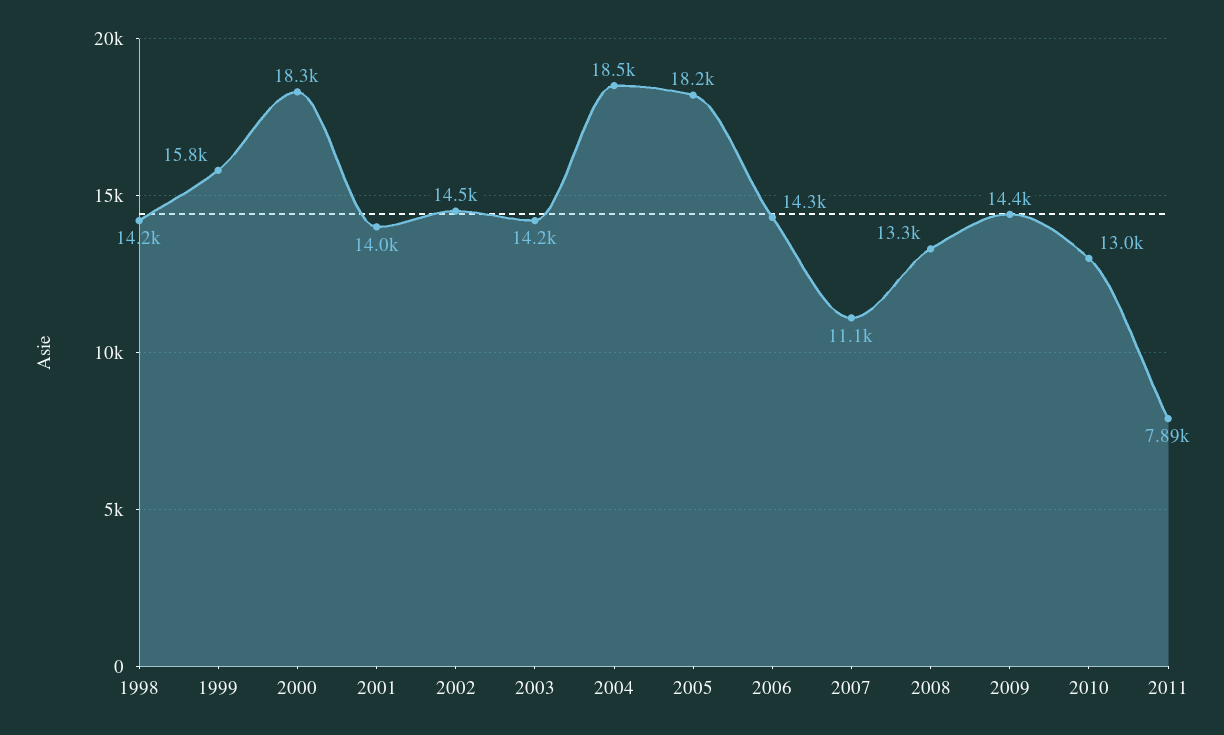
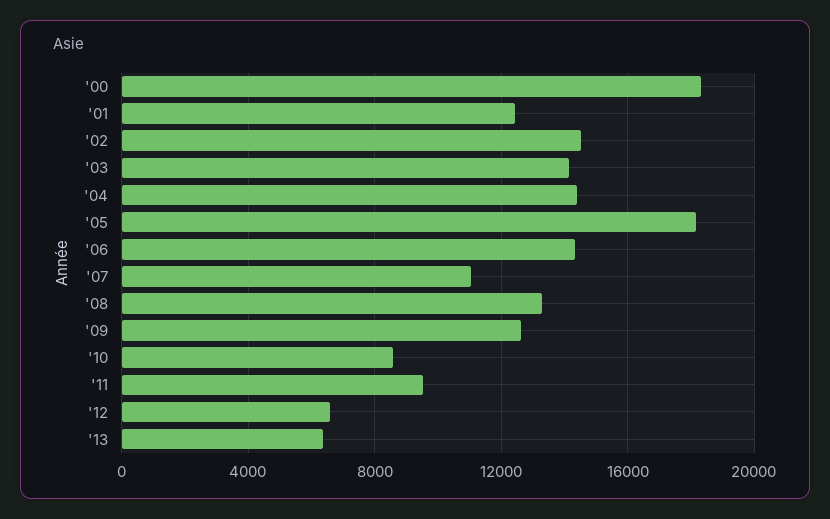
1998: 14200 -> none
1999: 15800 -> none
2001: 14000 -> 12500
2004: 18500 -> 14500
2009: 14400 -> 12500
2010: 13000 -> 8500
2011: 7890 -> 9500
'12: none -> 6500
'13: none -> 6500

